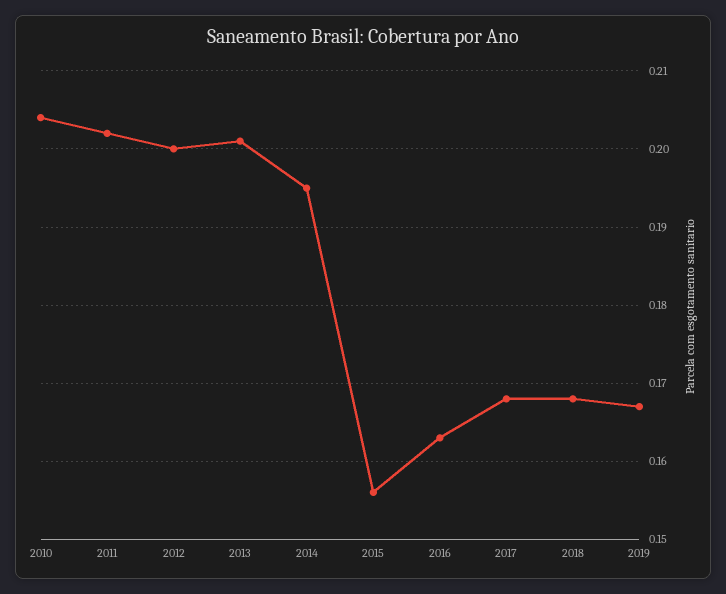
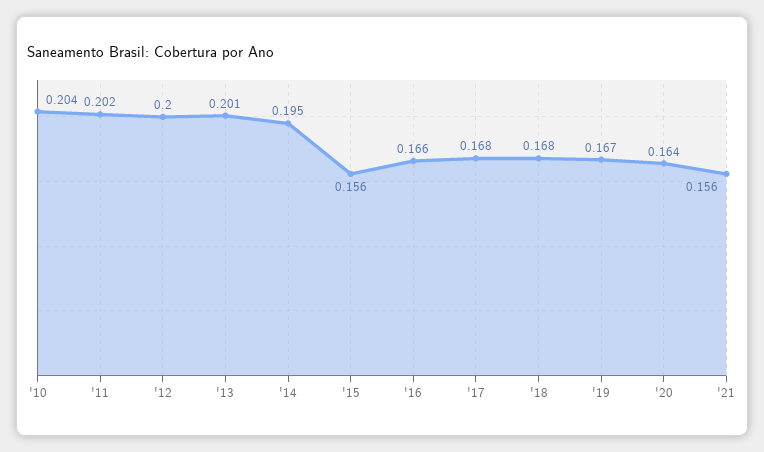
2016: 0.163 -> 0.166
'20: none -> 0.164
'21: none -> 0.156

